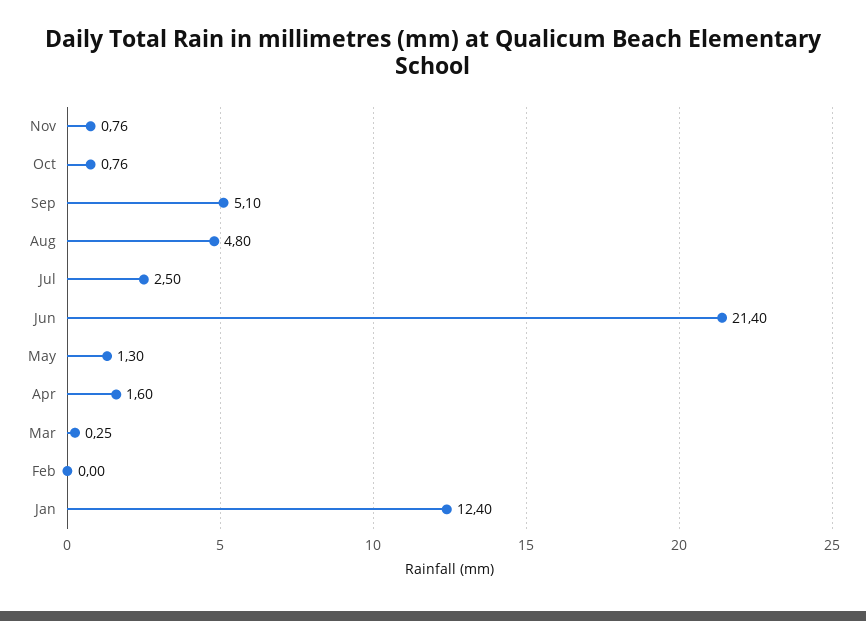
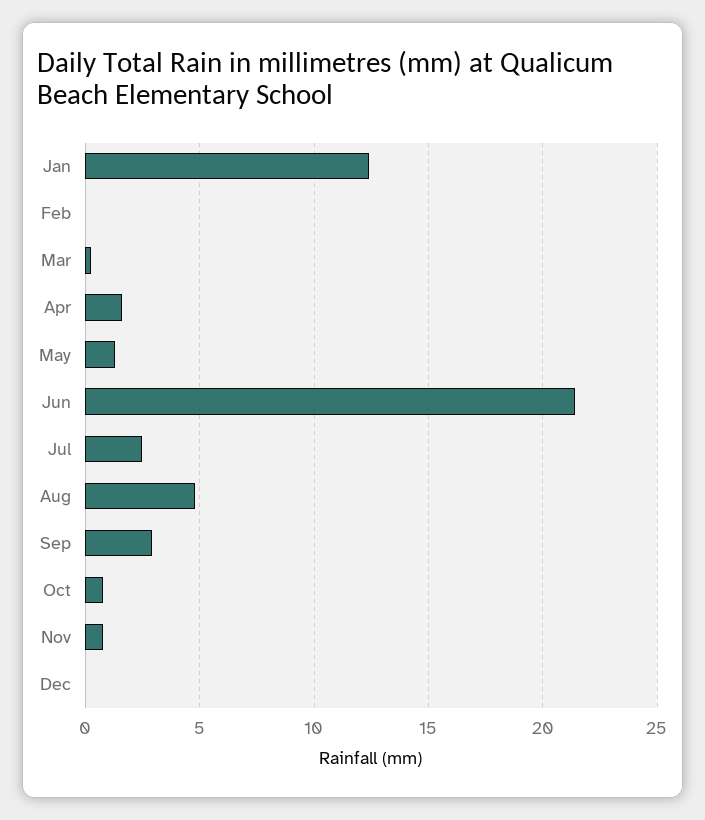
Sep: 5.1 -> 3
Dec: none -> 0

